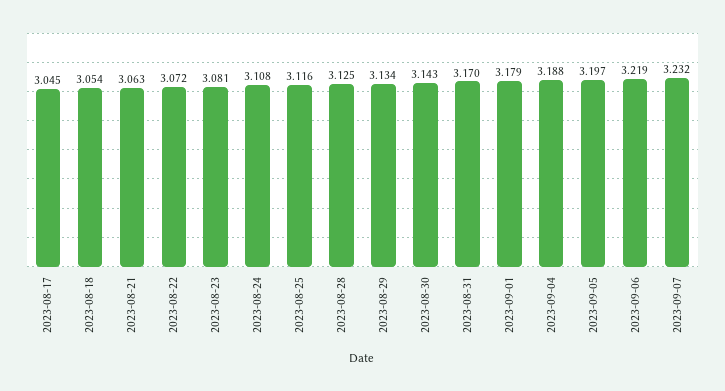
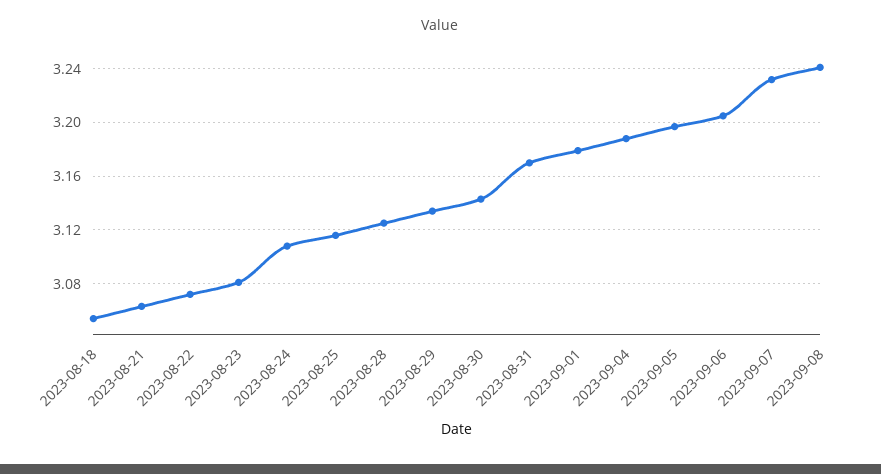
2023-08-17: 3.045 -> none
2023-09-06: 3.219 -> 3.205
2023-09-08: none -> 3.24

